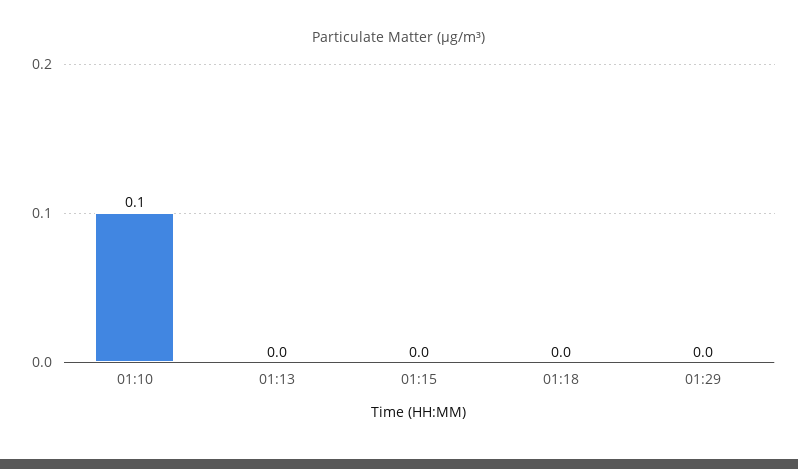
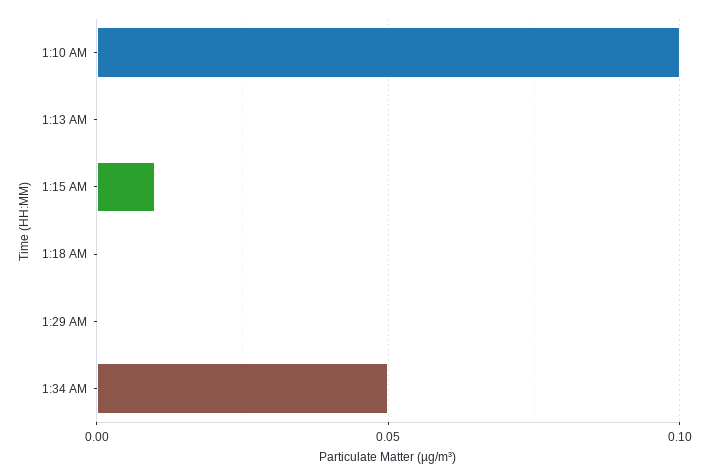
01:15: 0 -> 0.01
1:34 AM: none -> 0.05

